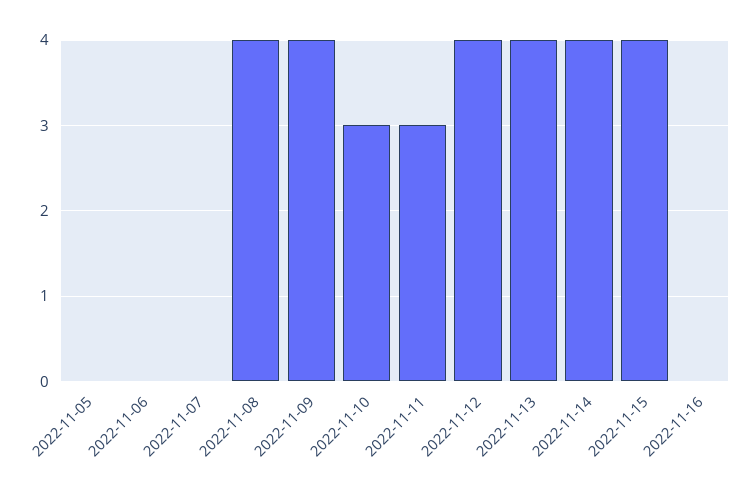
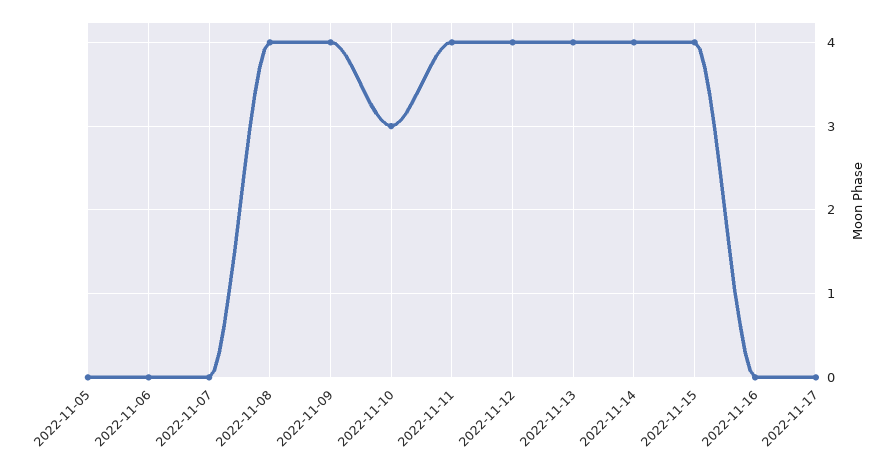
2022-11-11: 3 -> 4
2022-11-17: none -> 0

